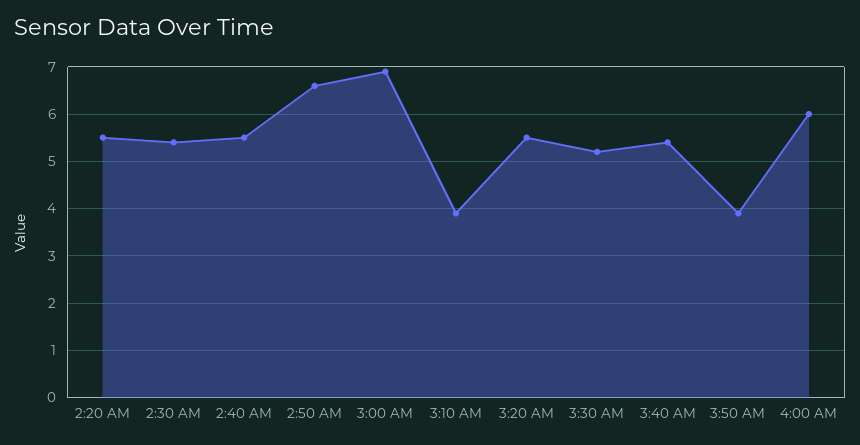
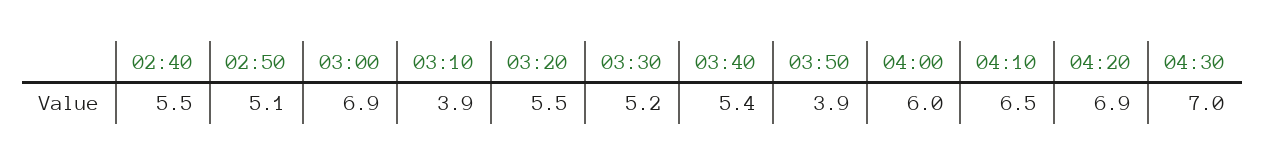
2:20 AM: 5.5 -> none
2:30 AM: 5.5 -> none
2:50 AM: 6.5 -> 5.1
04:10: none -> 6.5
04:20: none -> 6.9
04:30: none -> 7

